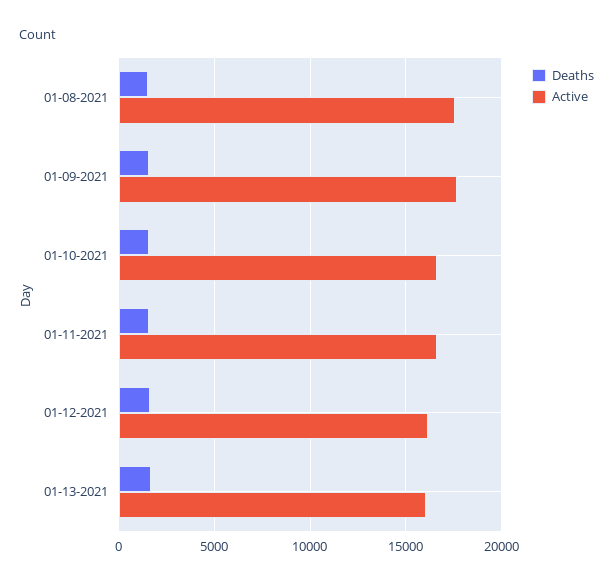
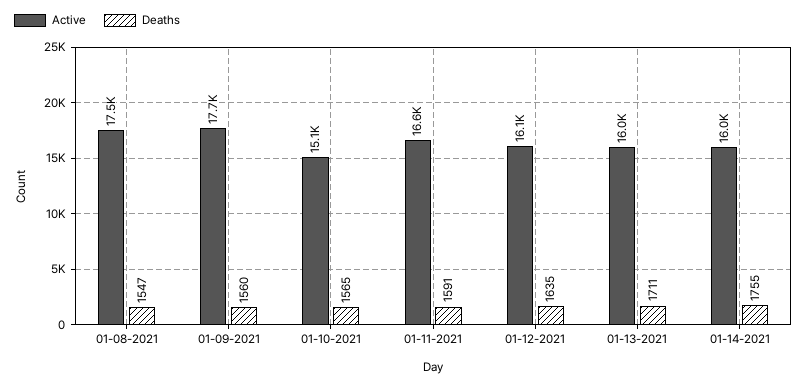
Active, 01-10-2021: 16500 -> 15100
Active, 01-14-2021: none -> 16000
Deaths, 01-14-2021: none -> 1755

